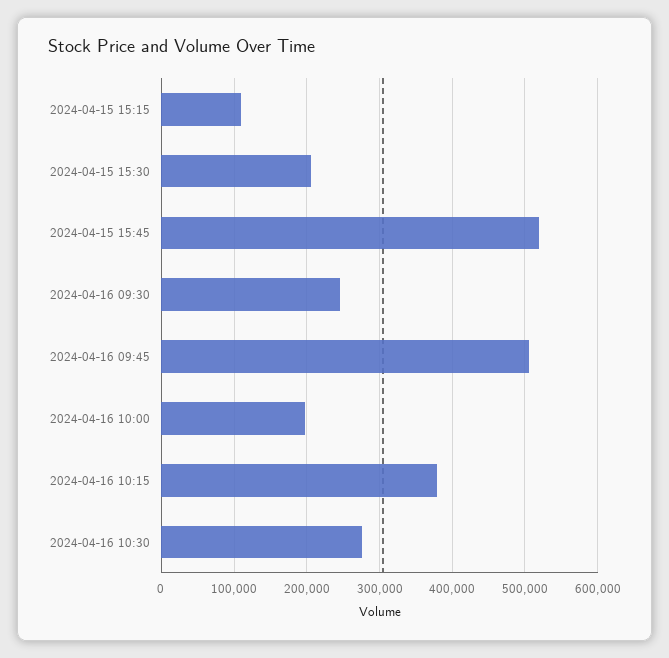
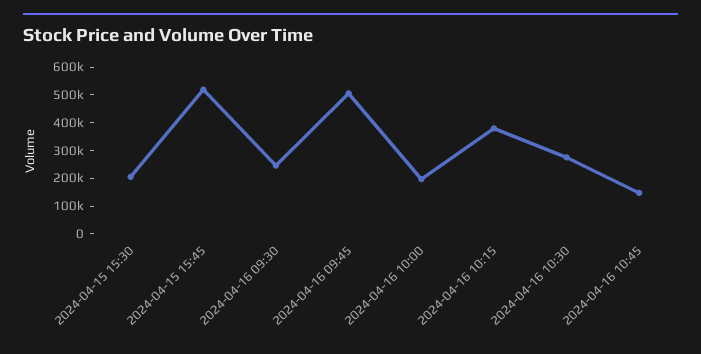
2024-04-15 15:15: 110000 -> none
2024-04-16 10:45: none -> 150000

